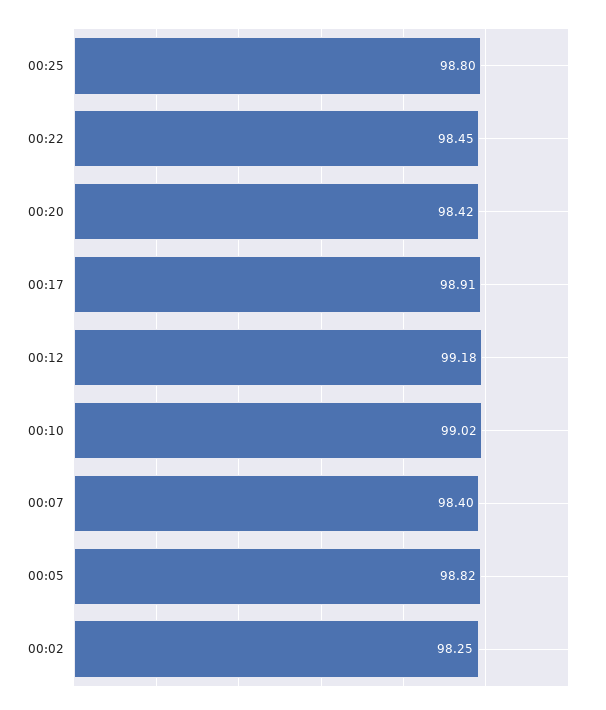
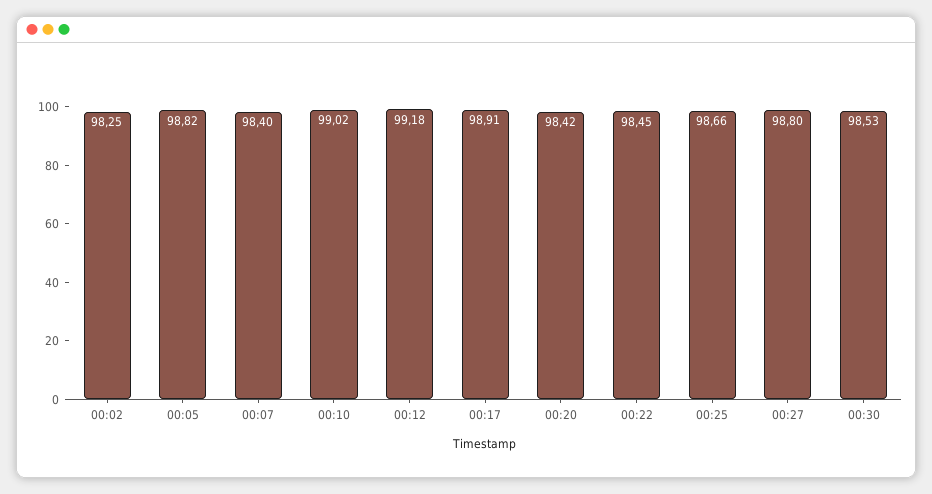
00:25: 98.8 -> 98.66
00:27: none -> 98.8
00:30: none -> 98.53

